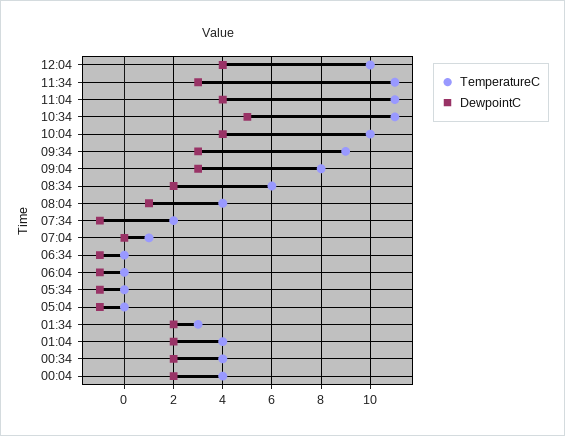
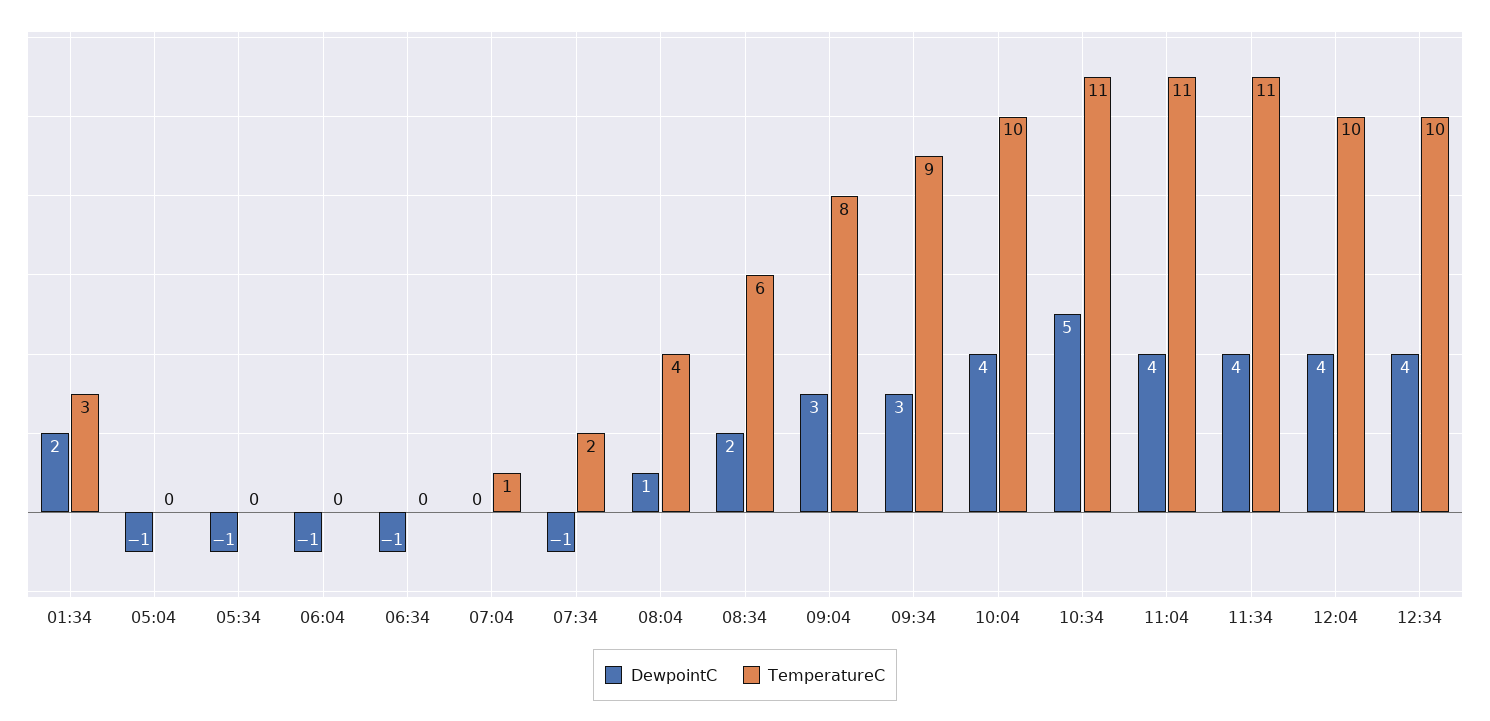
DewpointC, 11:34: 3 -> 4
TemperatureC, 01:04: 4 -> none
DewpointC, 01:04: 2 -> none
TemperatureC, 00:34: 4 -> none
DewpointC, 00:34: 2 -> none
TemperatureC, 00:04: 4 -> none
DewpointC, 00:04: 2 -> none
DewpointC, 12:34: none -> 4
TemperatureC, 12:34: none -> 10

